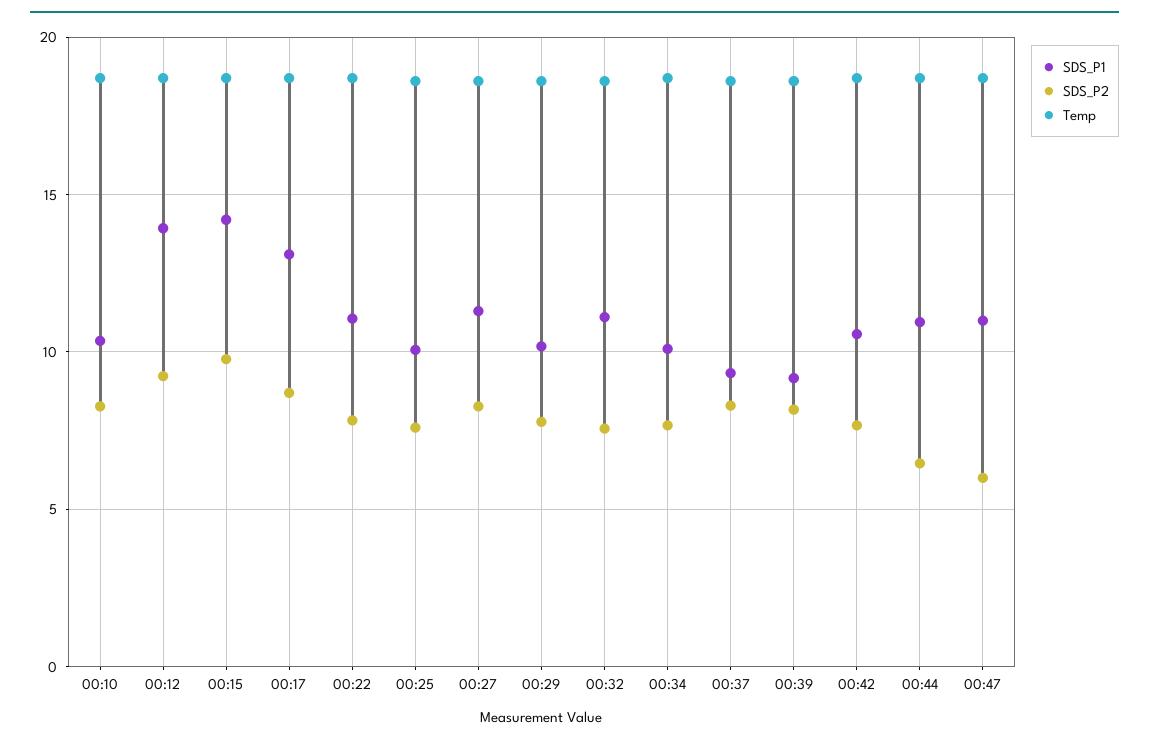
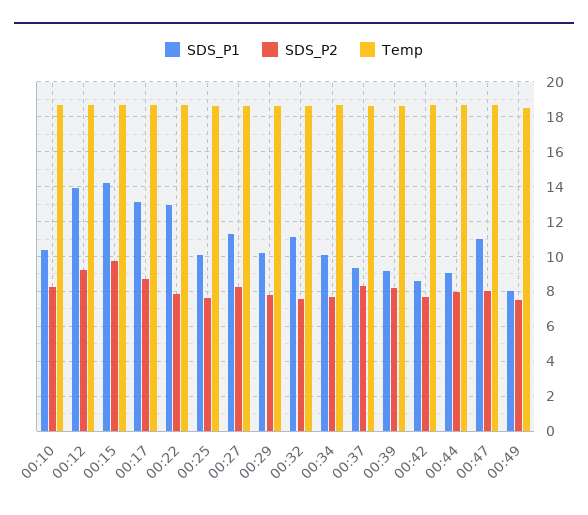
SDS_P1, 00:22: 11 -> 13
SDS_P1, 00:42: 10.5 -> 8.5
SDS_P1, 00:44: 11 -> 9
SDS_P2, 00:44: 6.5 -> 8
SDS_P2, 00:47: 6 -> 8
SDS_P1, 00:49: none -> 8
SDS_P2, 00:49: none -> 7.5
Temp, 00:49: none -> 18.5

